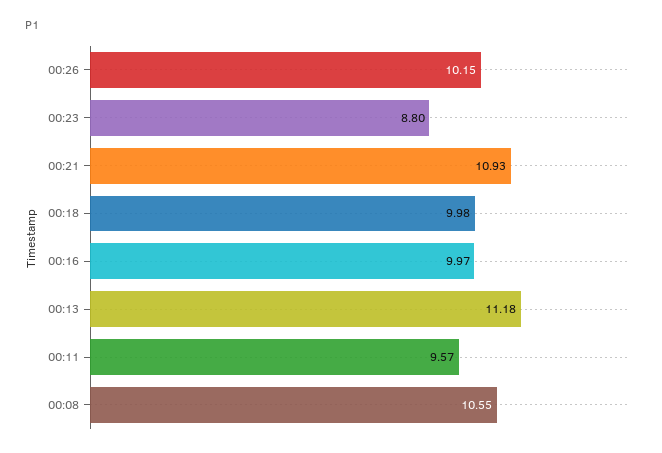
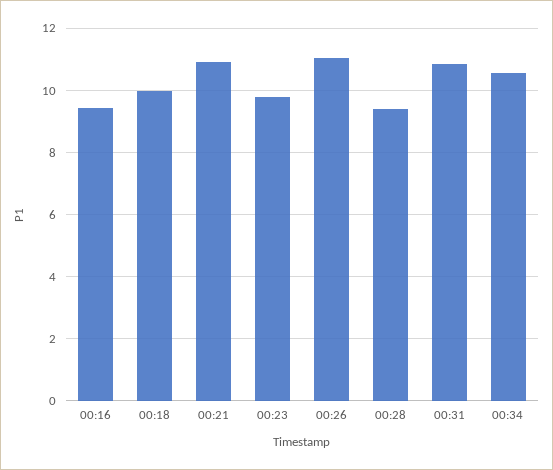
00:26: 10.15 -> 11
00:23: 8.8 -> 9.8
00:16: 9.97 -> 9.4
00:13: 11.18 -> none
00:11: 9.57 -> none
00:08: 10.55 -> none
00:28: none -> 9.4
00:31: none -> 10.8
00:34: none -> 10.6

